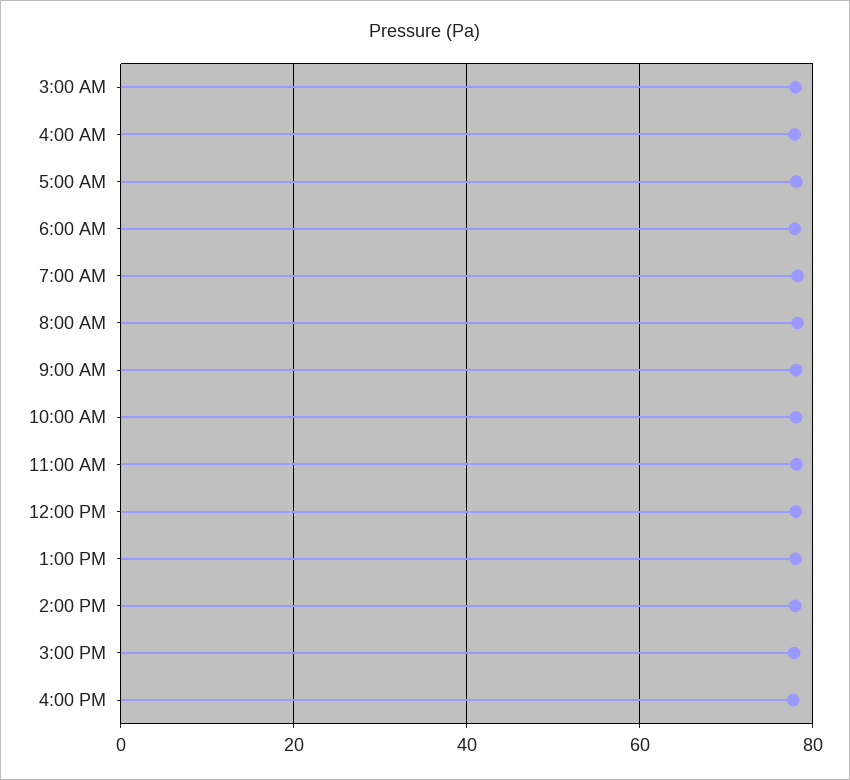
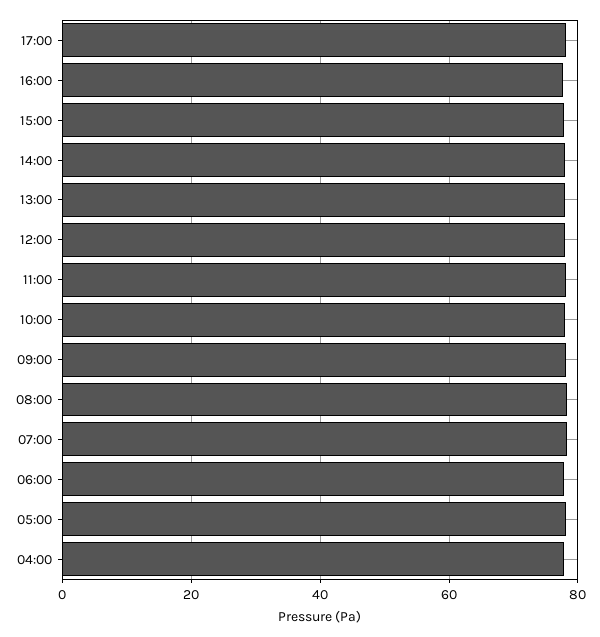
3:00 AM: 78 -> none
17:00: none -> 78

